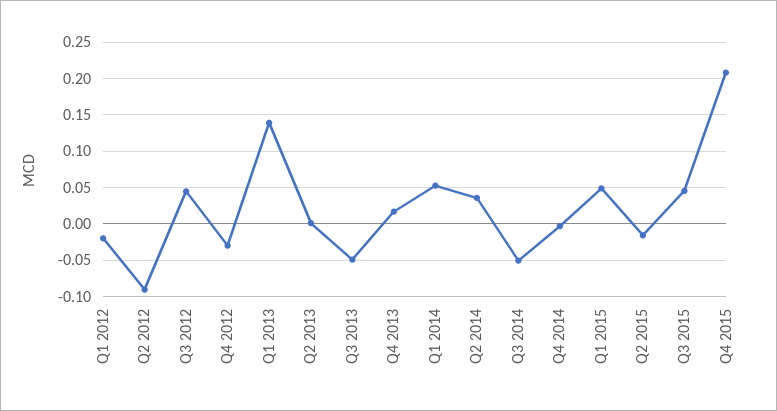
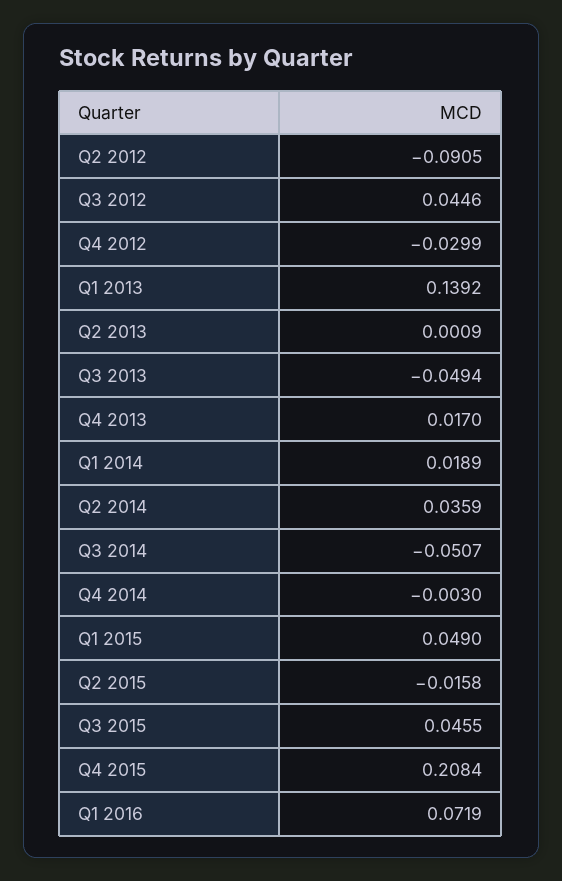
Q1 2012: -0.02 -> none
Q1 2014: 0.05 -> 0.0189
Q1 2016: none -> 0.0719

